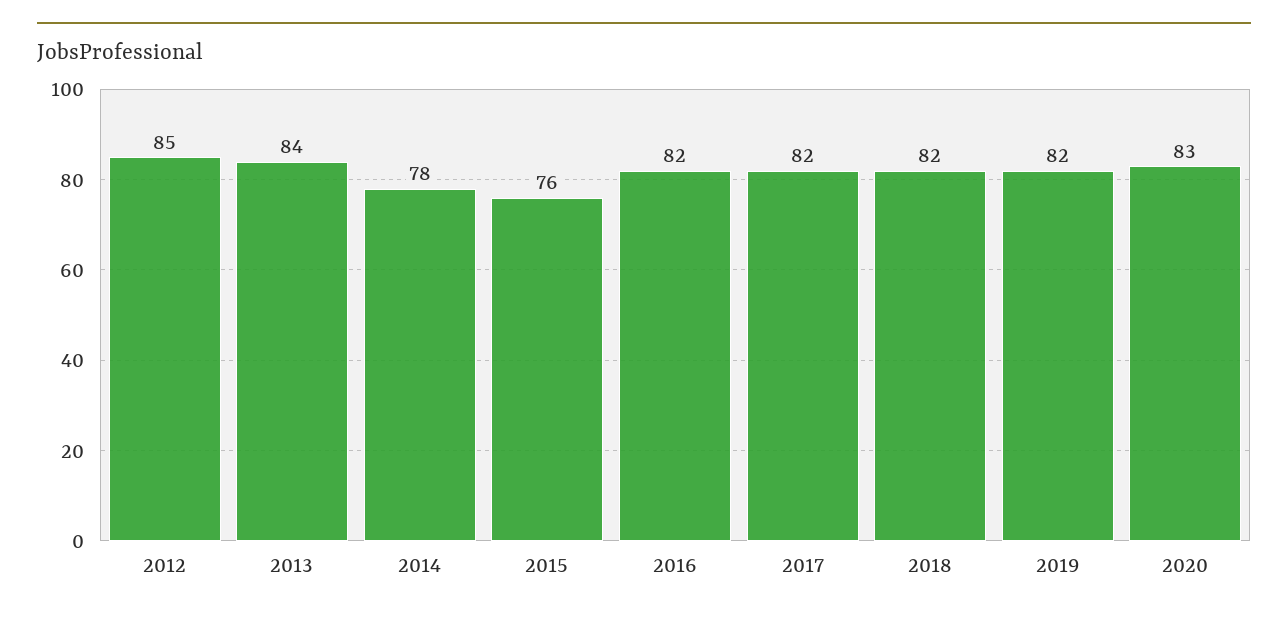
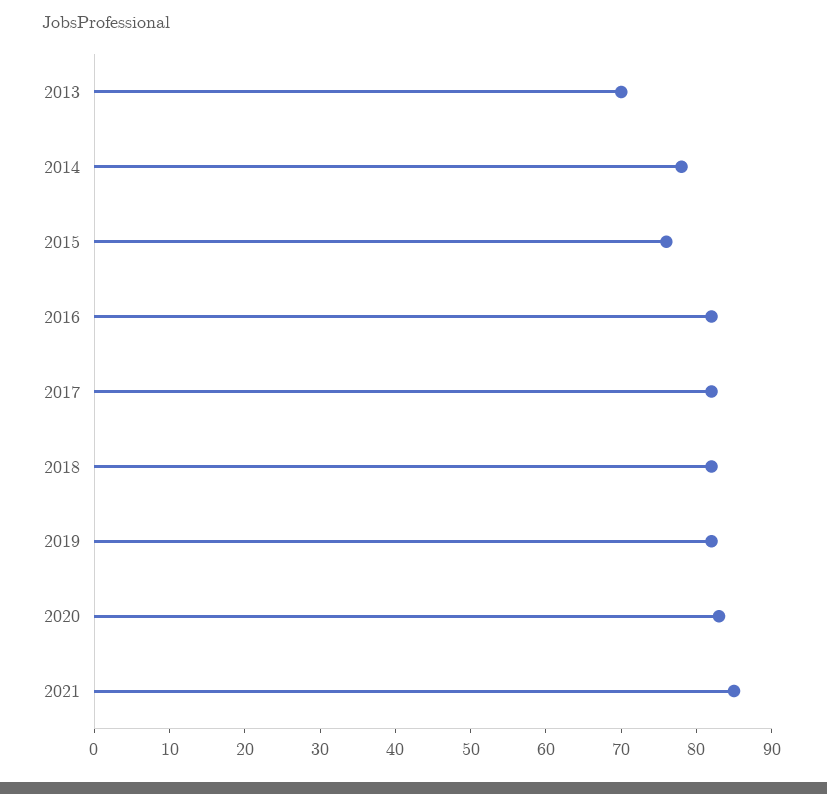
2012: 85 -> none
2013: 84 -> 70
2021: none -> 85

